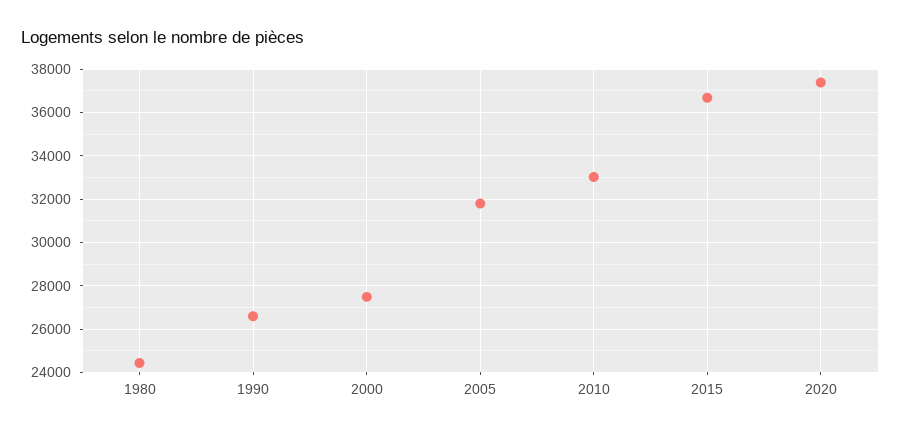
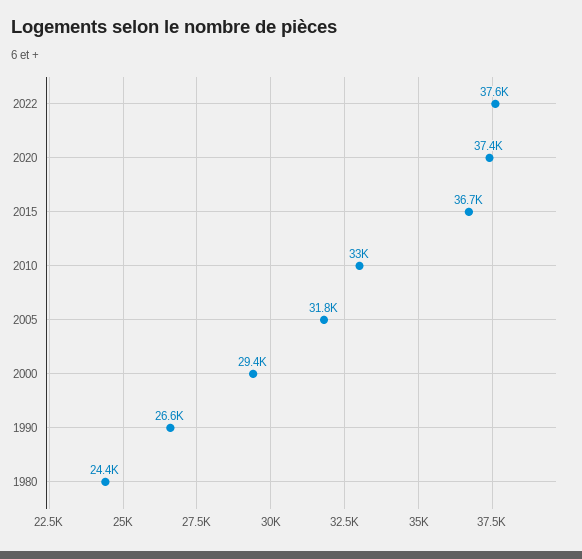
2000: 27500 -> 29400
2022: none -> 37600

